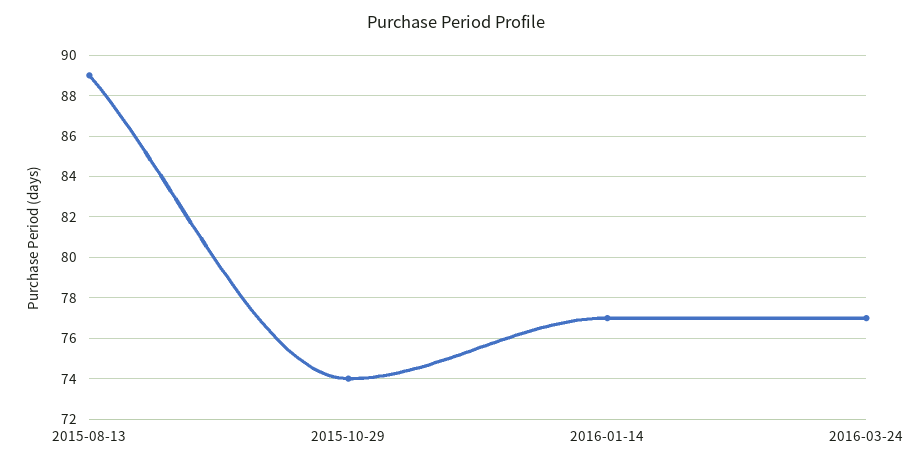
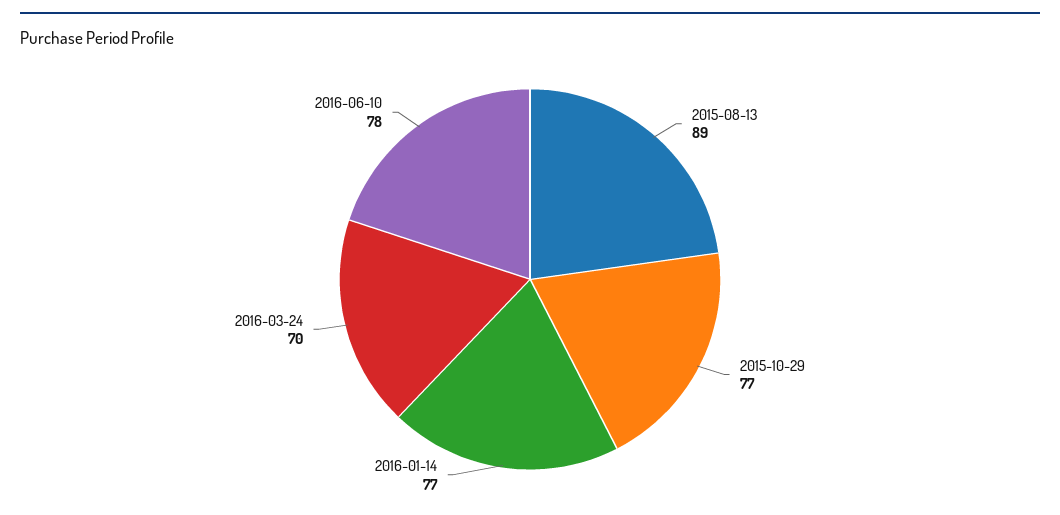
2015-10-29: 74 -> 77
2016-03-24: 77 -> 70
2016-06-10: none -> 78

